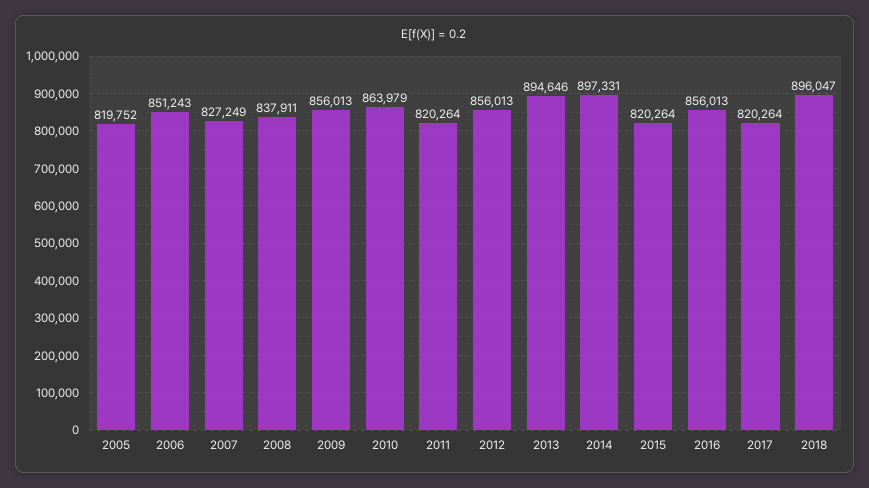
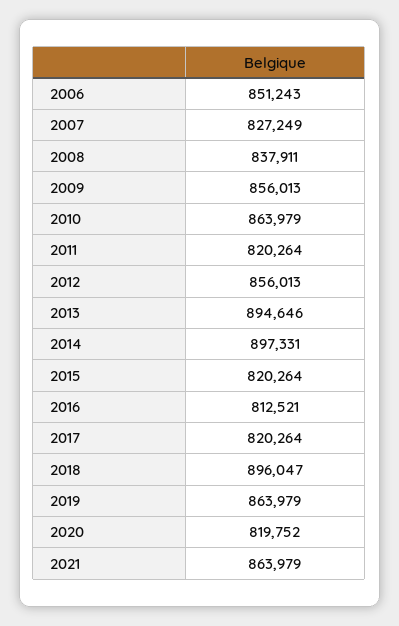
2005: 819752 -> none
2016: 856013 -> 812521
2019: none -> 863979
2020: none -> 819752
2021: none -> 863979

